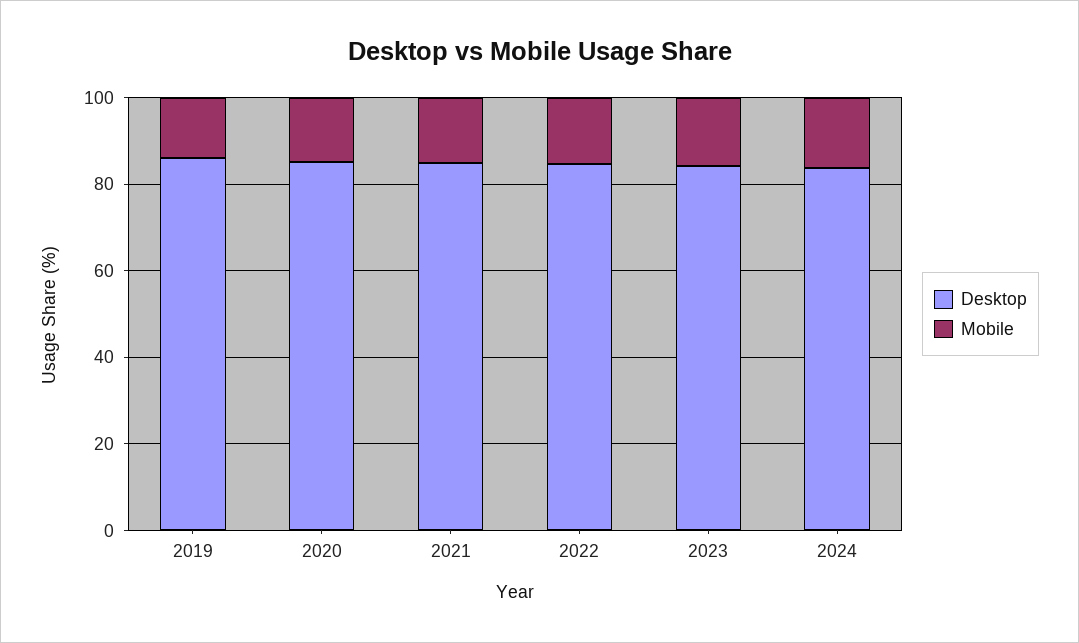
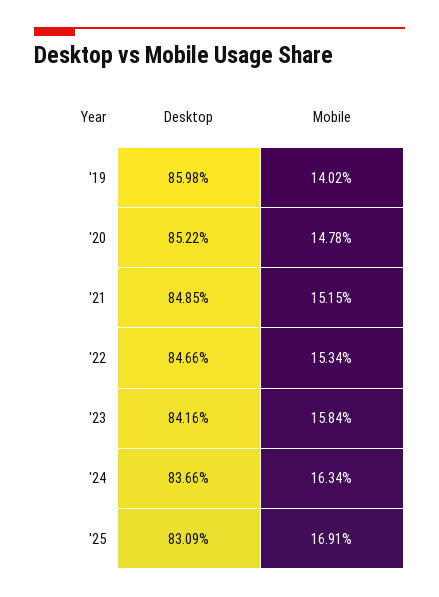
Desktop, '25: none -> 83.09
Mobile, '25: none -> 16.91

